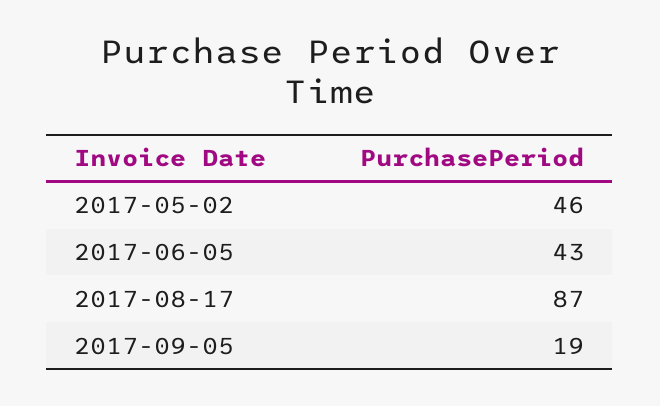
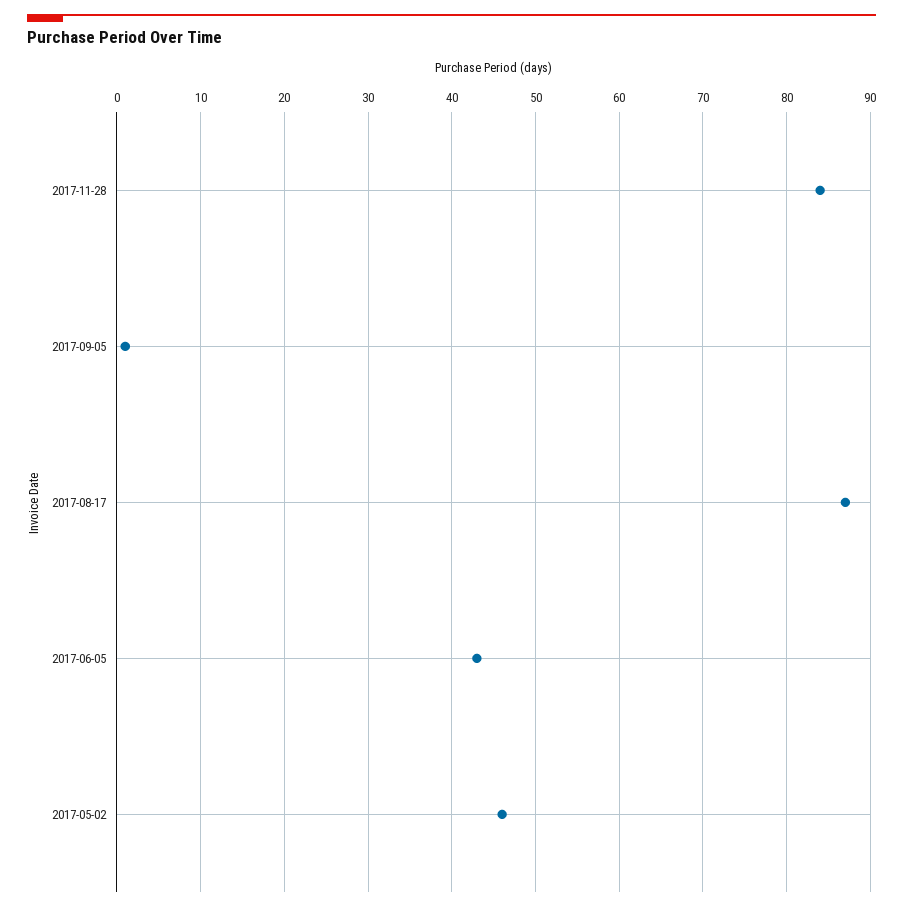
2017-09-05: 19 -> 1
2017-11-28: none -> 84

